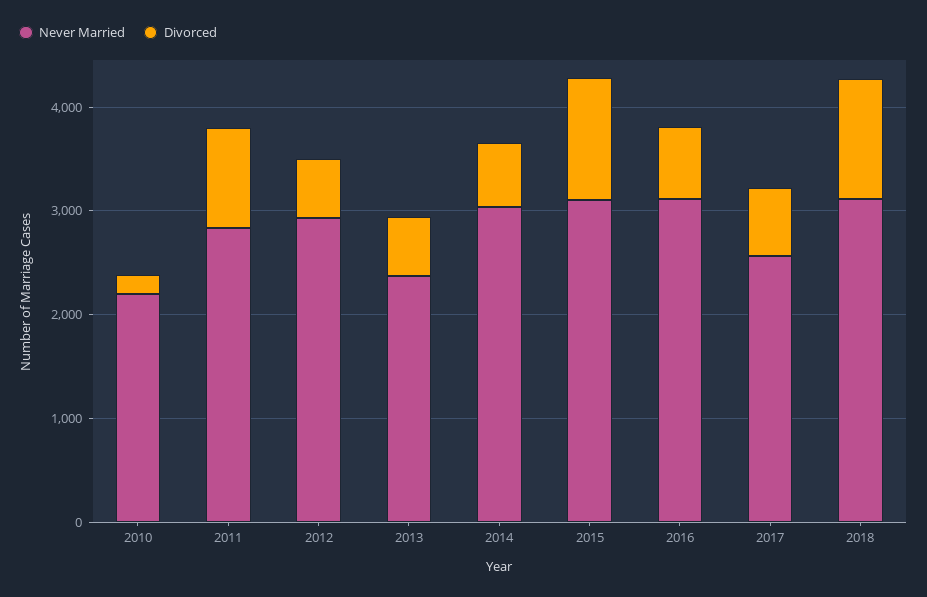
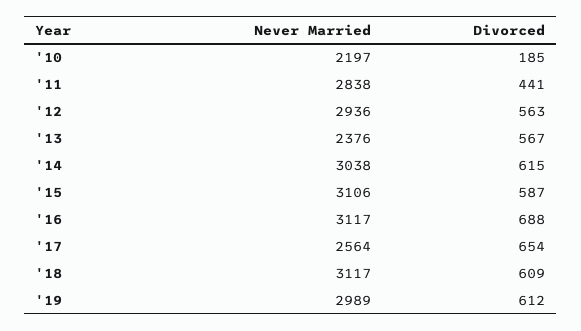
Divorced, 2011: 1000 -> 441
Divorced, 2015: 1200 -> 587
Divorced, 2018: 1200 -> 609
Never Married, '19: none -> 2989
Divorced, '19: none -> 612

